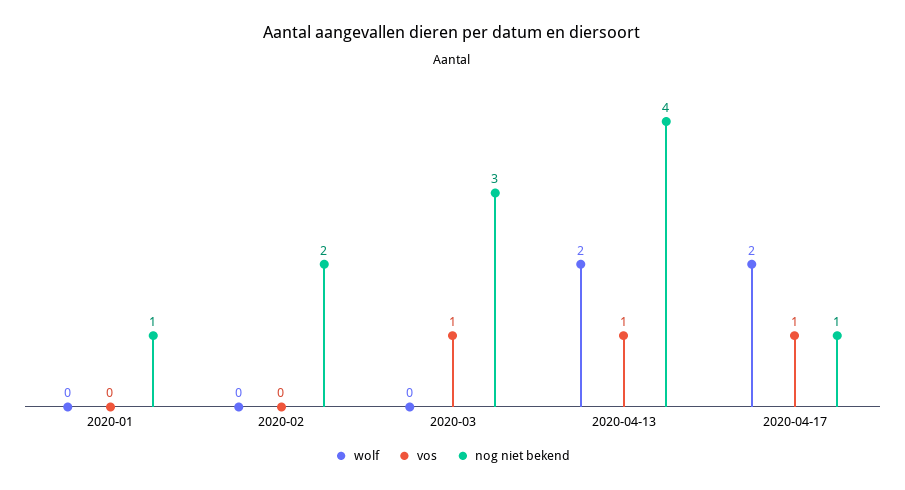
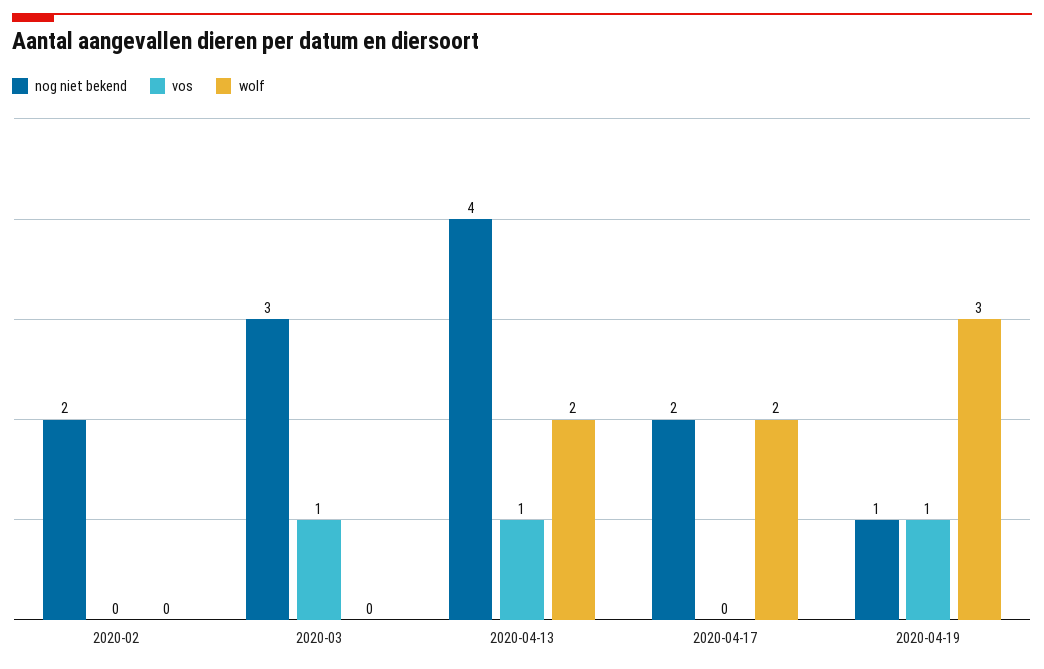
wolf, 2020-01: 0 -> none
vos, 2020-01: 0 -> none
nog niet bekend, 2020-01: 1 -> none
vos, 2020-04-17: 1 -> 0
nog niet bekend, 2020-04-17: 1 -> 2
nog niet bekend, 2020-04-19: none -> 1
vos, 2020-04-19: none -> 1
wolf, 2020-04-19: none -> 3

